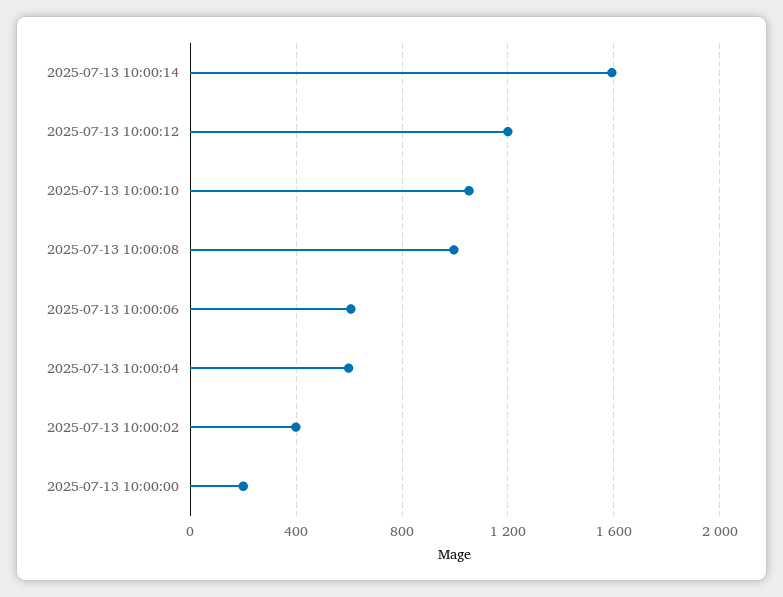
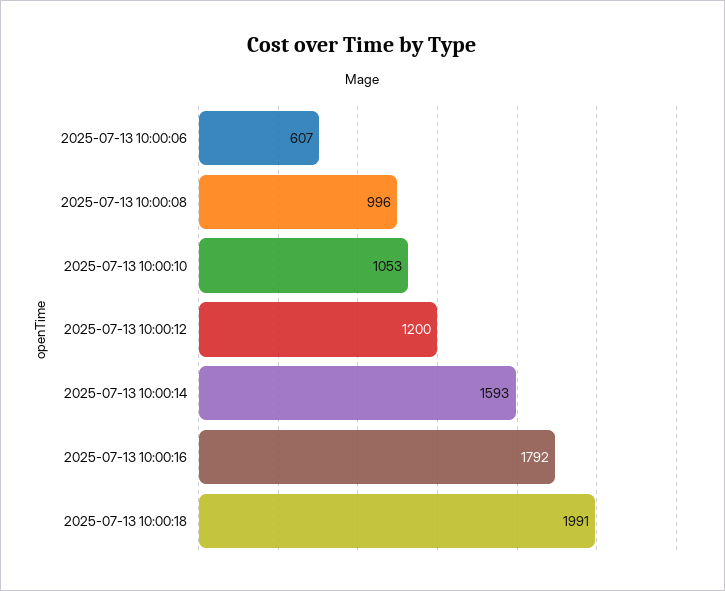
2025-07-13 10:00:04: 600 -> none
2025-07-13 10:00:02: 400 -> none
2025-07-13 10:00:00: 200 -> none
2025-07-13 10:00:16: none -> 1792
2025-07-13 10:00:18: none -> 1991

